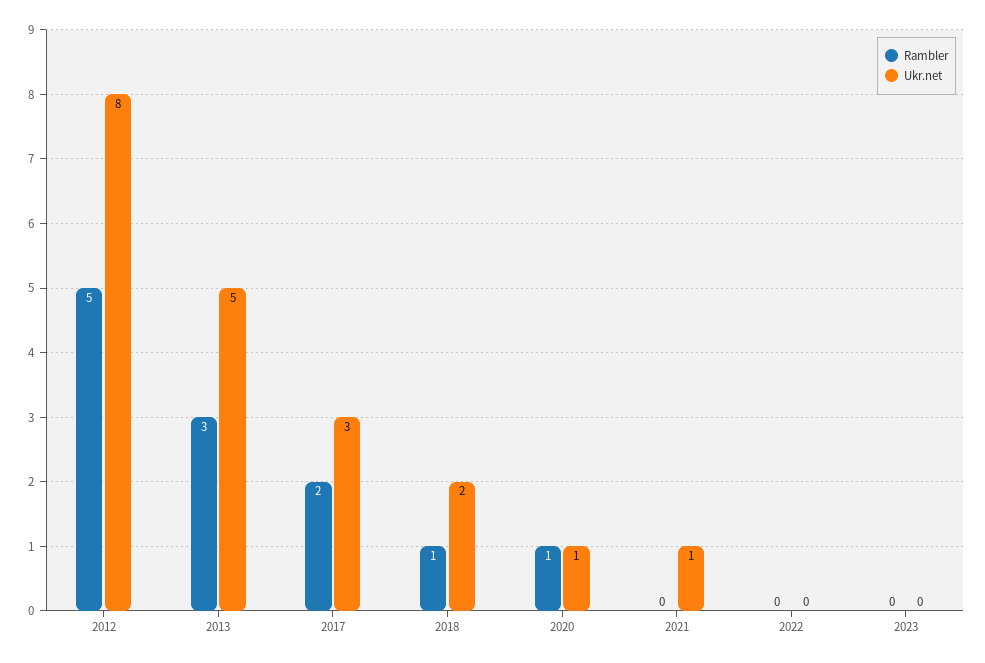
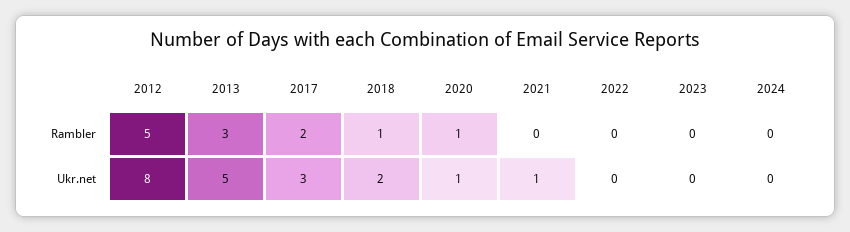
Rambler, 2024: none -> 0
Ukr.net, 2024: none -> 0

